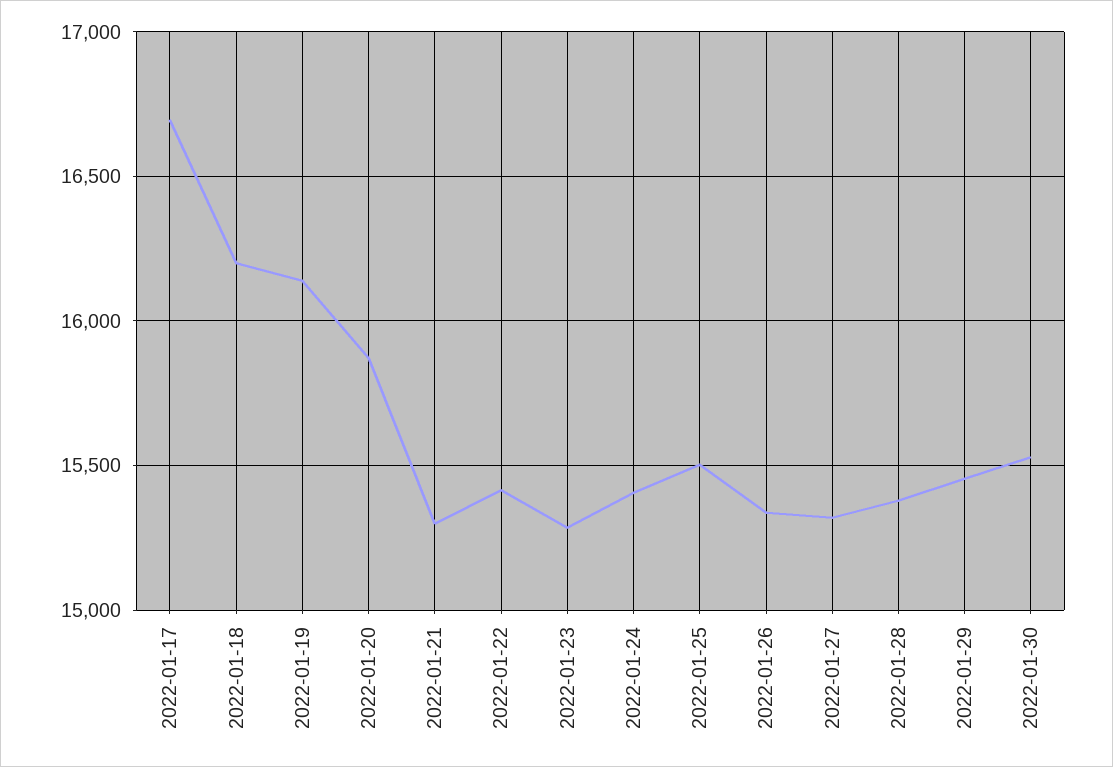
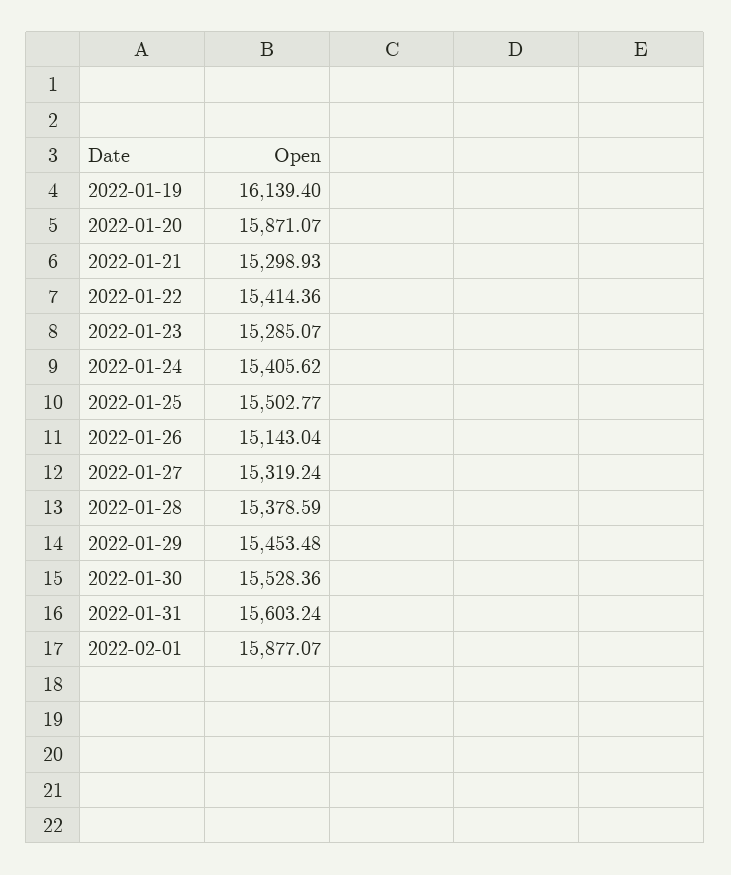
2022-01-17: 16700 -> none
2022-01-18: 16200 -> none
2022-01-26: 15350 -> 15143.04
2022-01-31: none -> 15603.24
2022-02-01: none -> 15877.07

